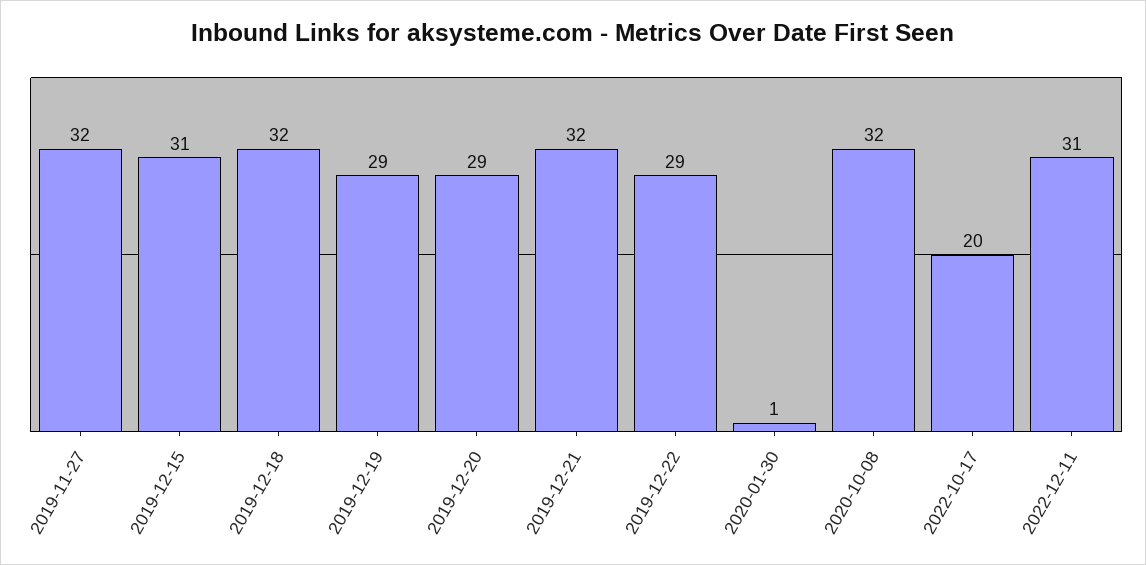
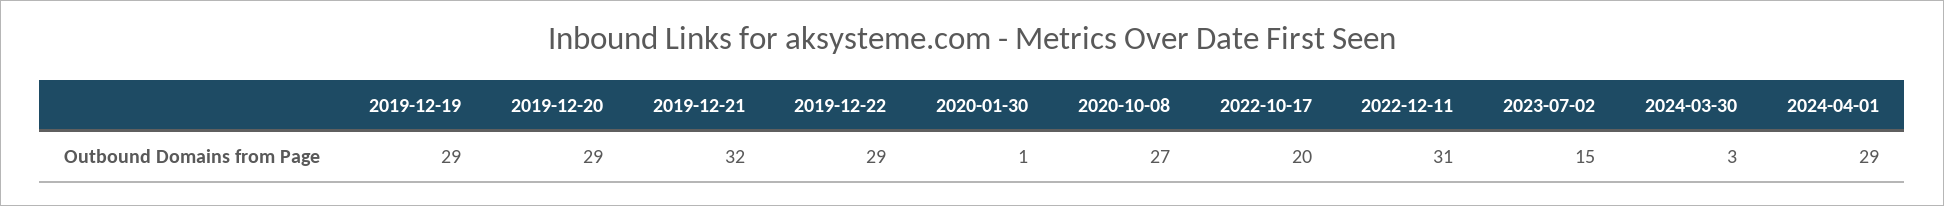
2019-11-27: 32 -> none
2019-12-15: 31 -> none
2019-12-18: 32 -> none
2020-10-08: 32 -> 27
2023-07-02: none -> 15
2024-03-30: none -> 3
2024-04-01: none -> 29

